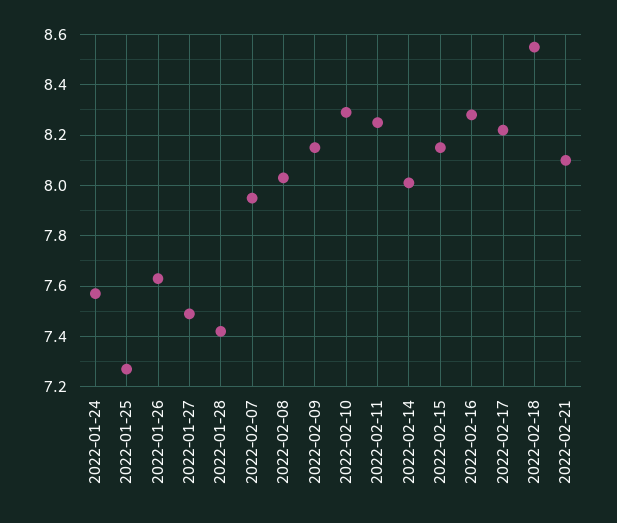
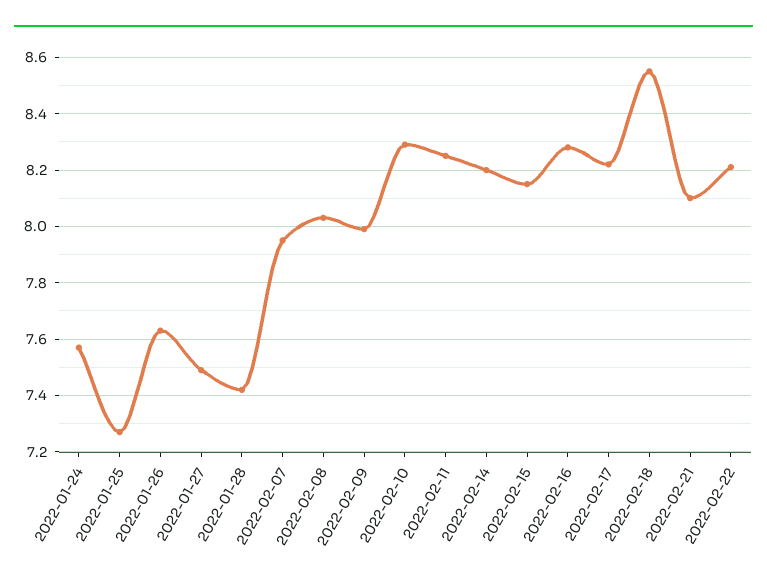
2022-02-09: 8.15 -> 8
2022-02-14: 8 -> 8.2
2022-02-22: none -> 8.2

